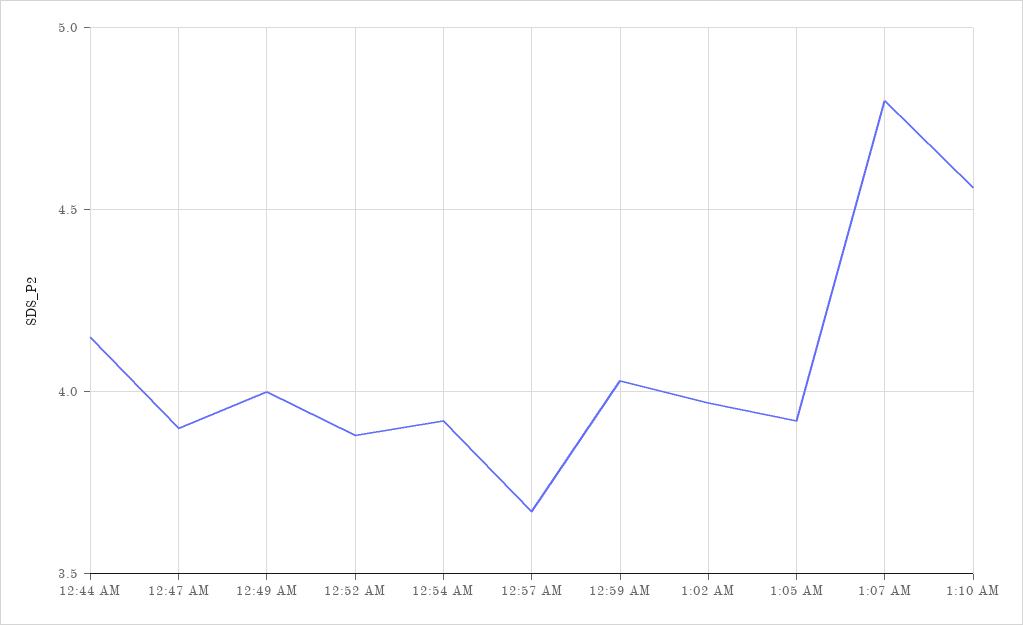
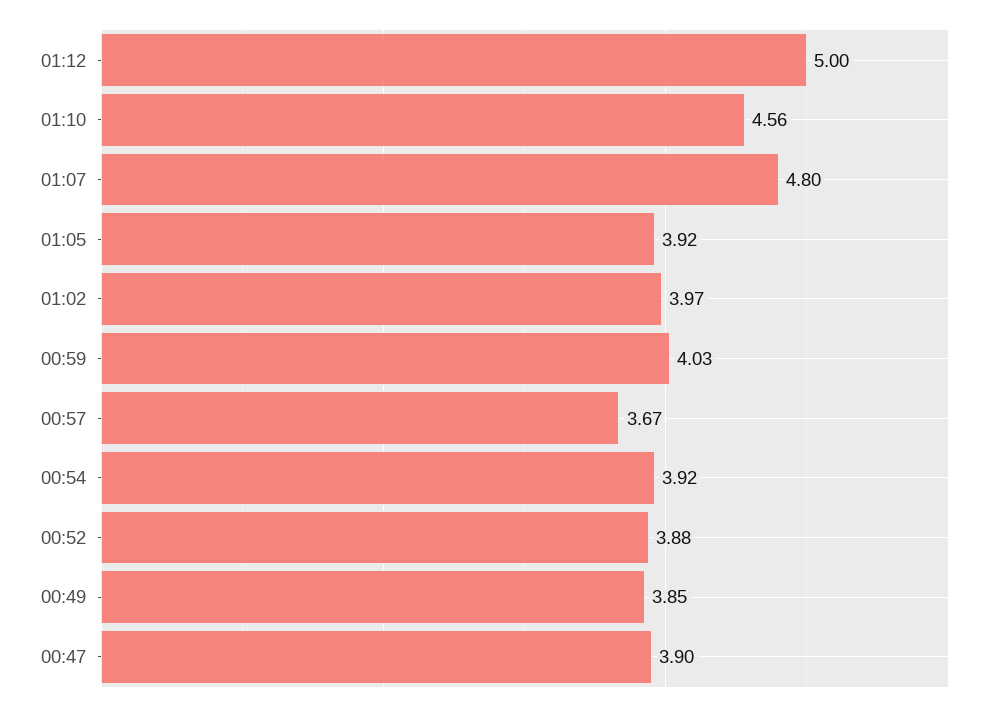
12:44 AM: 4.15 -> none
12:49 AM: 4 -> 3.85
01:12: none -> 5

